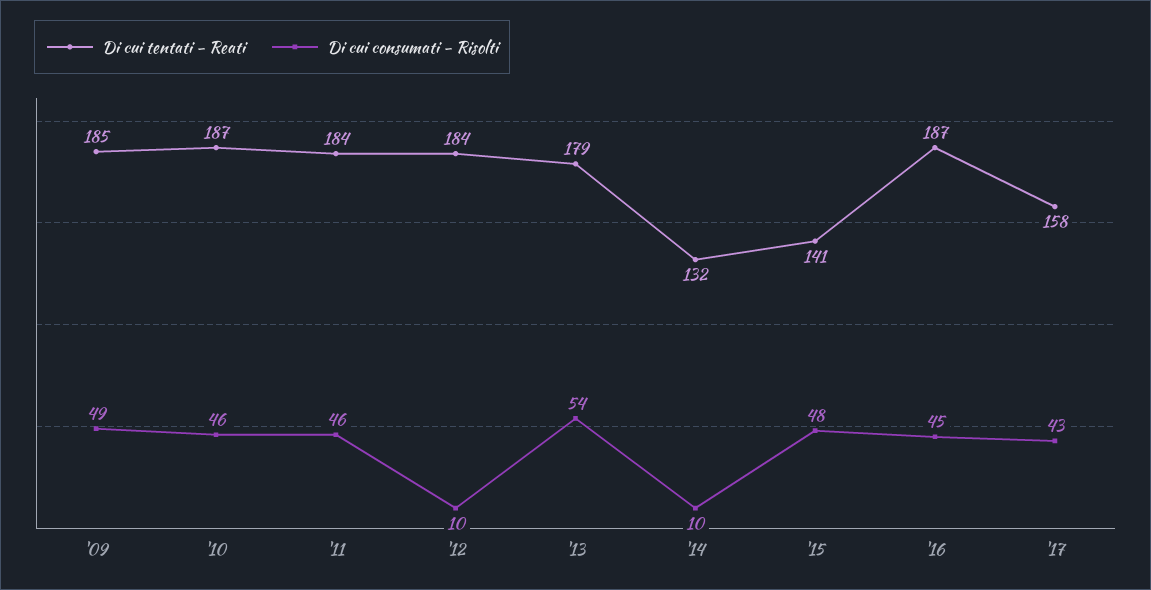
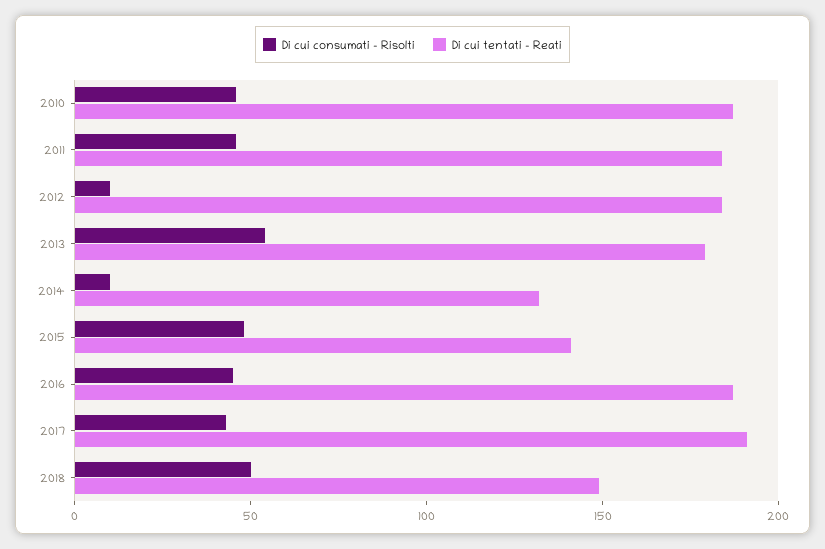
Di cui tentati - Reati, '09: 185 -> none
Di cui consumati - Risolti, '09: 49 -> none
Di cui tentati - Reati, '17: 158 -> 190
Di cui consumati - Risolti, 2018: none -> 50
Di cui tentati - Reati, 2018: none -> 150

